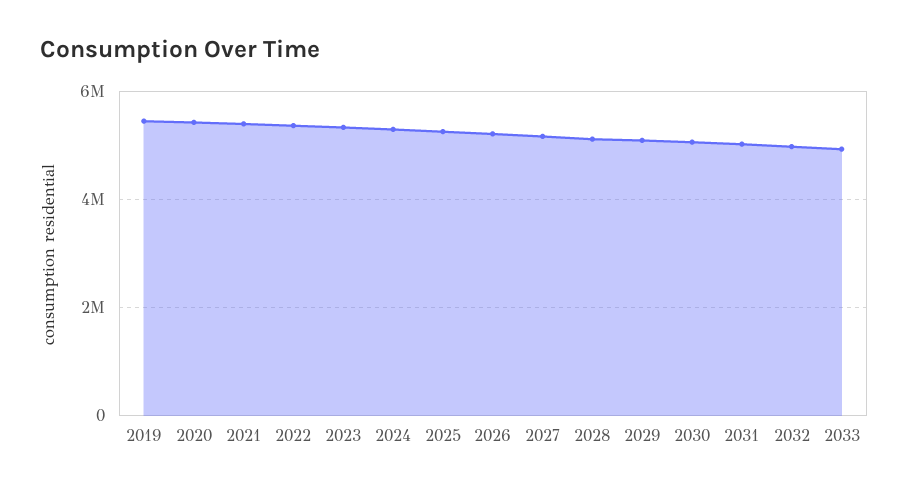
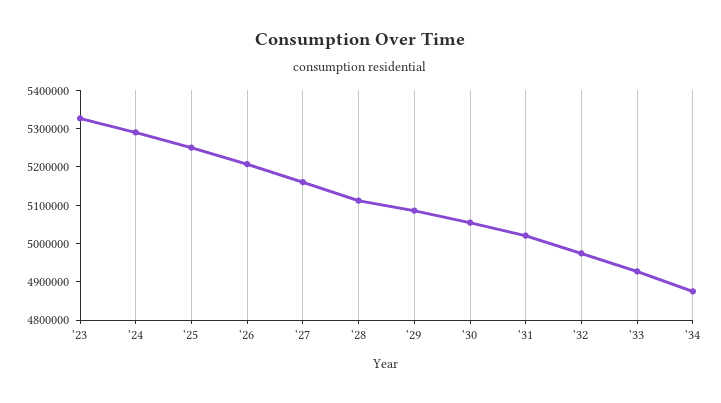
2019: 5400000 -> none
2020: 5400000 -> none
2021: 5400000 -> none
2022: 5400000 -> none
'34: none -> 4875000

